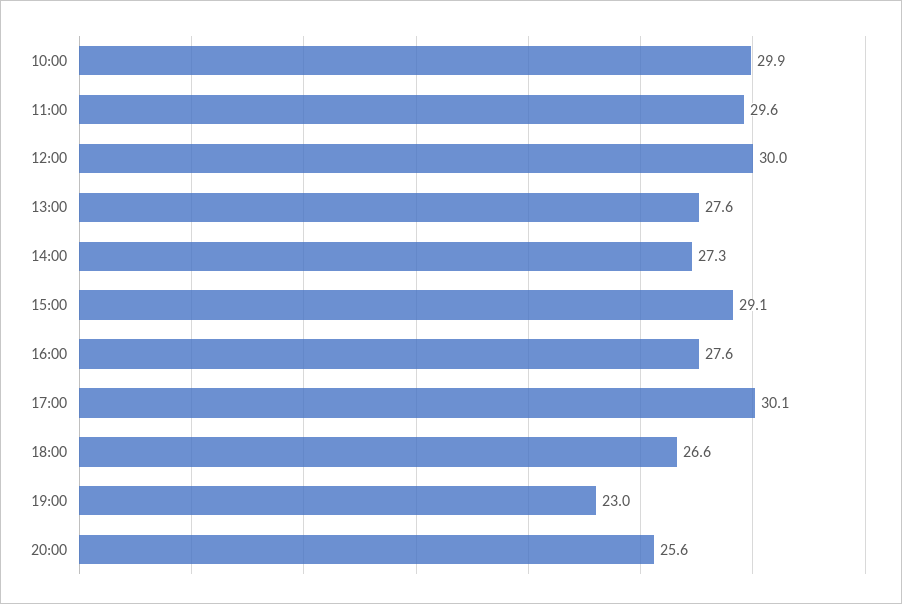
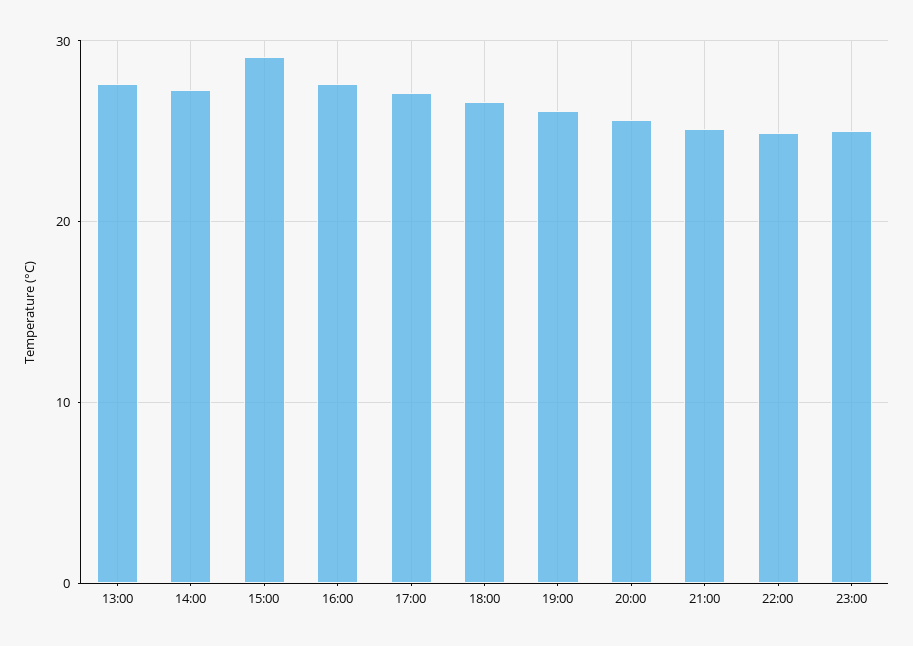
10:00: 29.9 -> none
11:00: 29.6 -> none
12:00: 30 -> none
17:00: 30.1 -> 27
19:00: 23 -> 26
21:00: none -> 25
22:00: none -> 25
23:00: none -> 25

